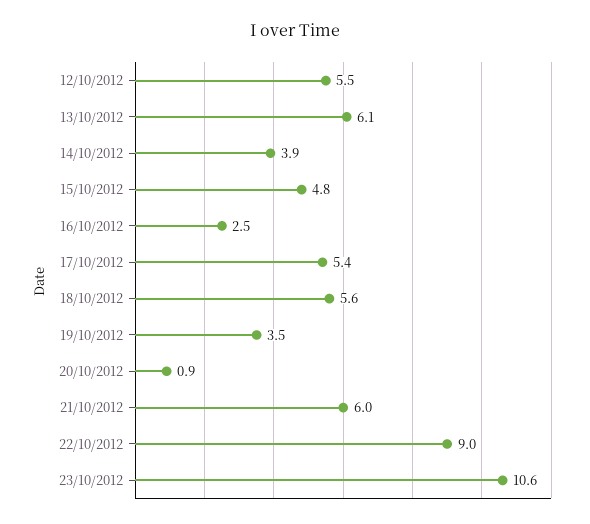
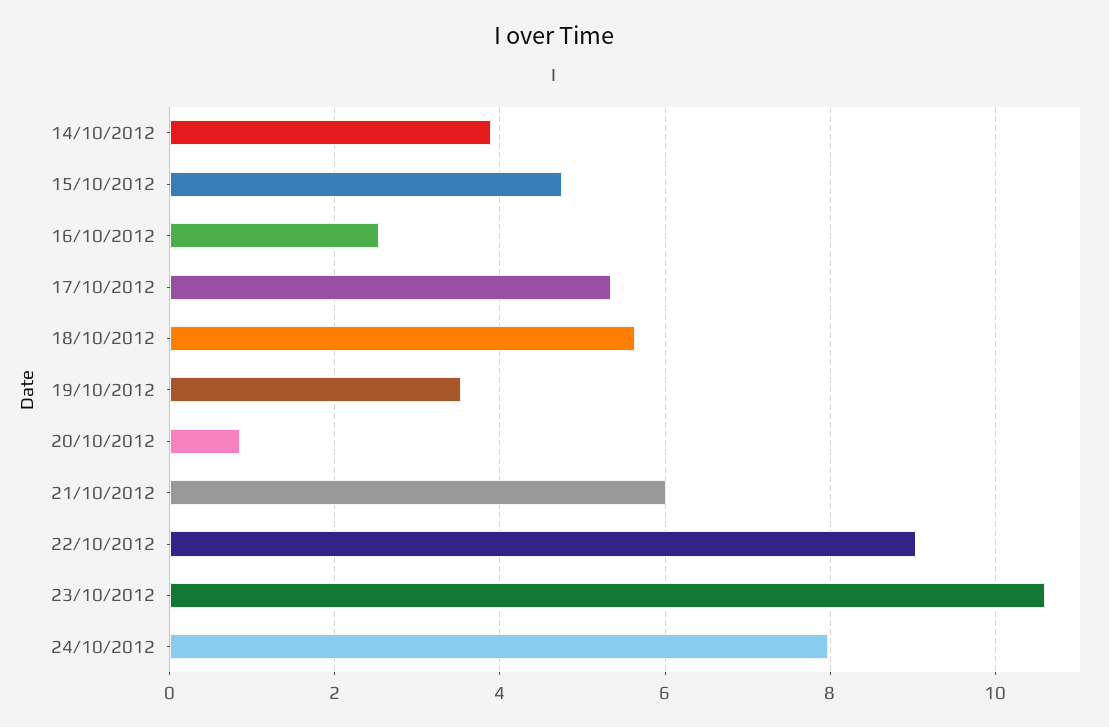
12/10/2012: 5.5 -> none
13/10/2012: 6.1 -> none
24/10/2012: none -> 8

